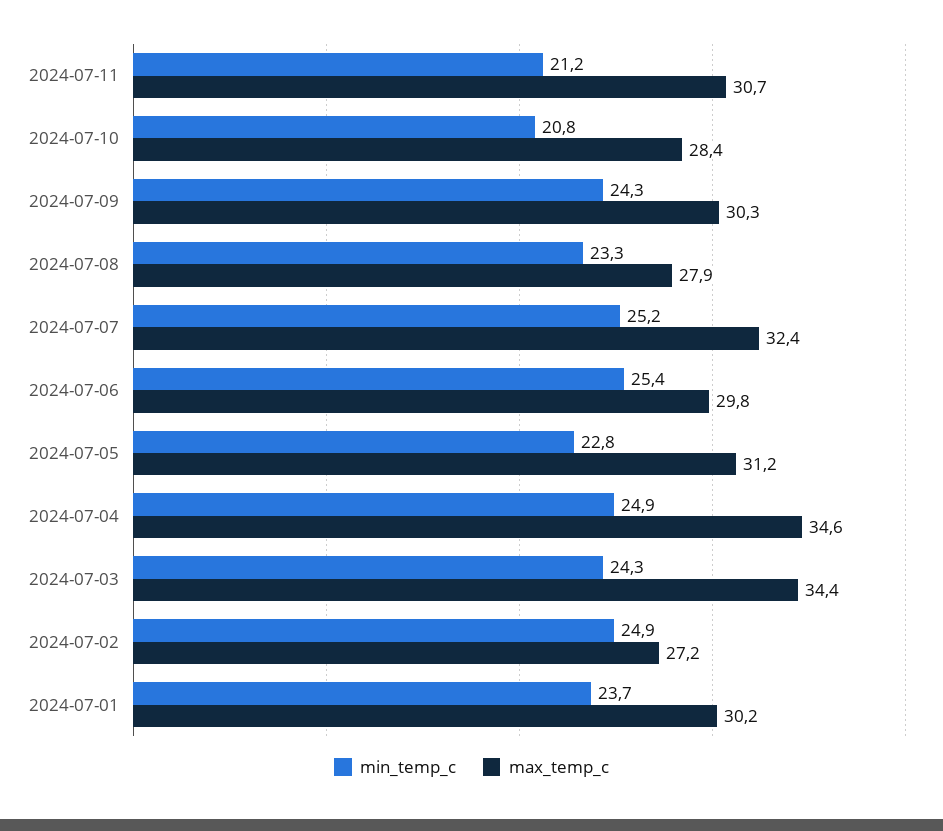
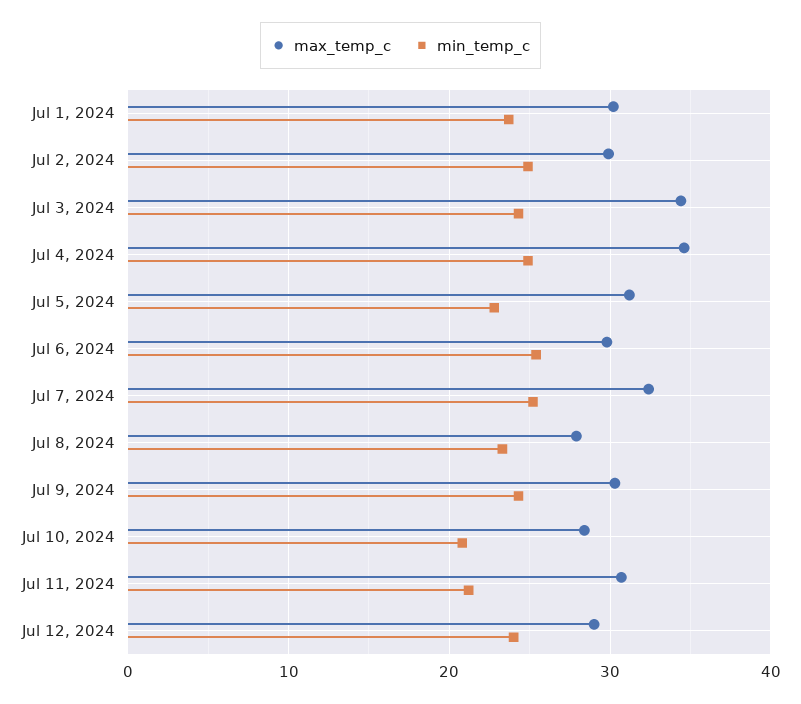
max_temp_c, 2024-07-02: 27.2 -> 30
max_temp_c, Jul 12, 2024: none -> 29
min_temp_c, Jul 12, 2024: none -> 24

